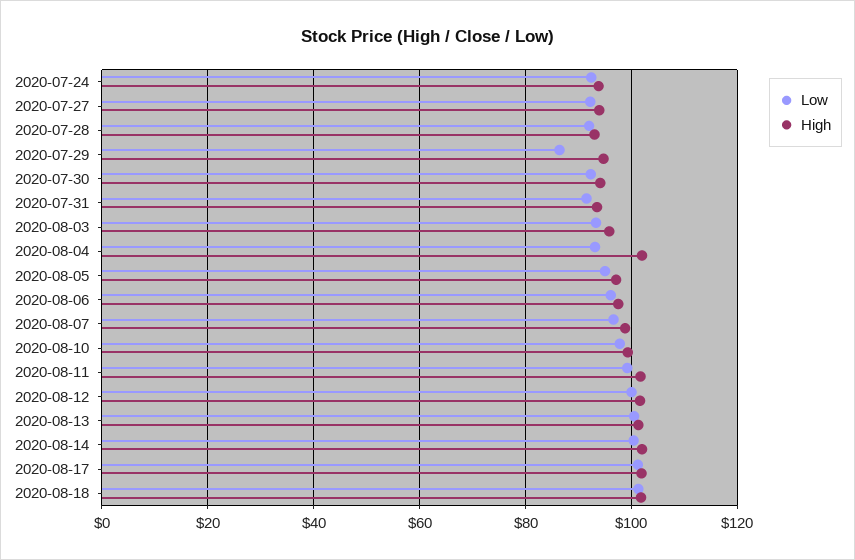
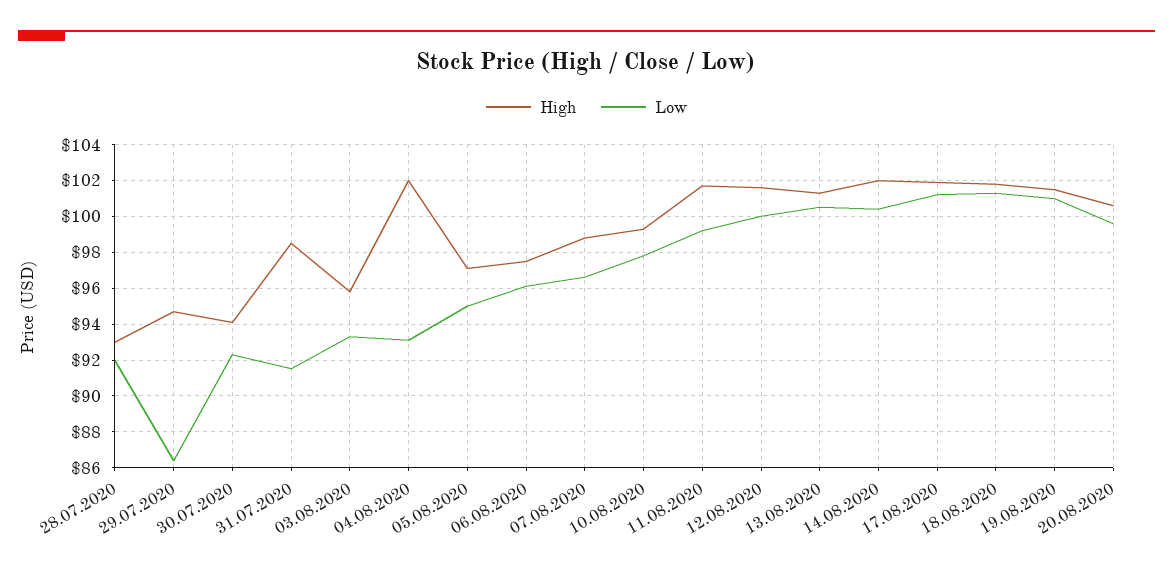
Low, 2020-07-24: 92 -> none
High, 2020-07-24: 94 -> none
Low, 2020-07-27: 92 -> none
High, 2020-07-27: 94 -> none
High, 2020-07-31: 94 -> 98.5
High, 19.08.2020: none -> 101.5
Low, 19.08.2020: none -> 101
High, 20.08.2020: none -> 100.5
Low, 20.08.2020: none -> 99.5

